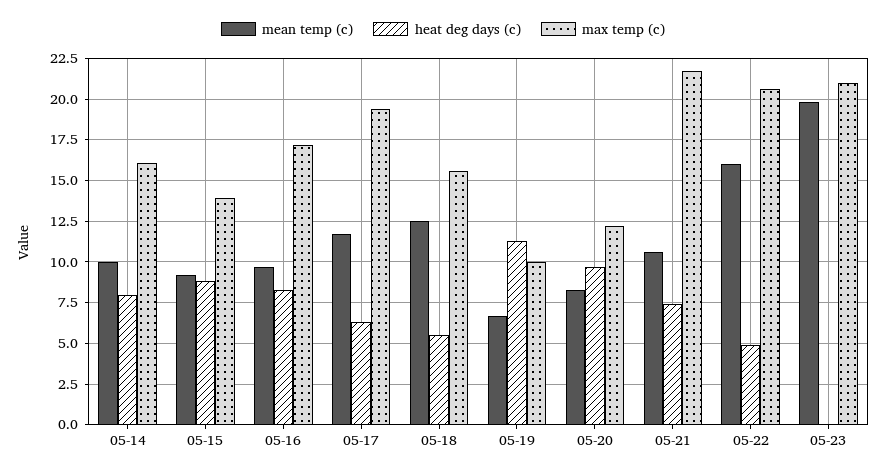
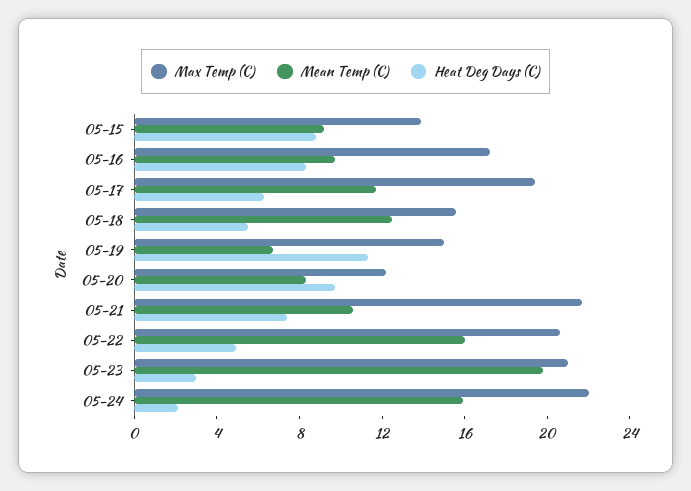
mean temp (c), 05-14: 10 -> none
heat deg days (c), 05-14: 8 -> none
max temp (c), 05-14: 16 -> none
max temp (c), 05-19: 10 -> 15
heat deg days (c), 05-23: 0 -> 3
max temp (c), 05-24: none -> 22
mean temp (c), 05-24: none -> 16
heat deg days (c), 05-24: none -> 2

